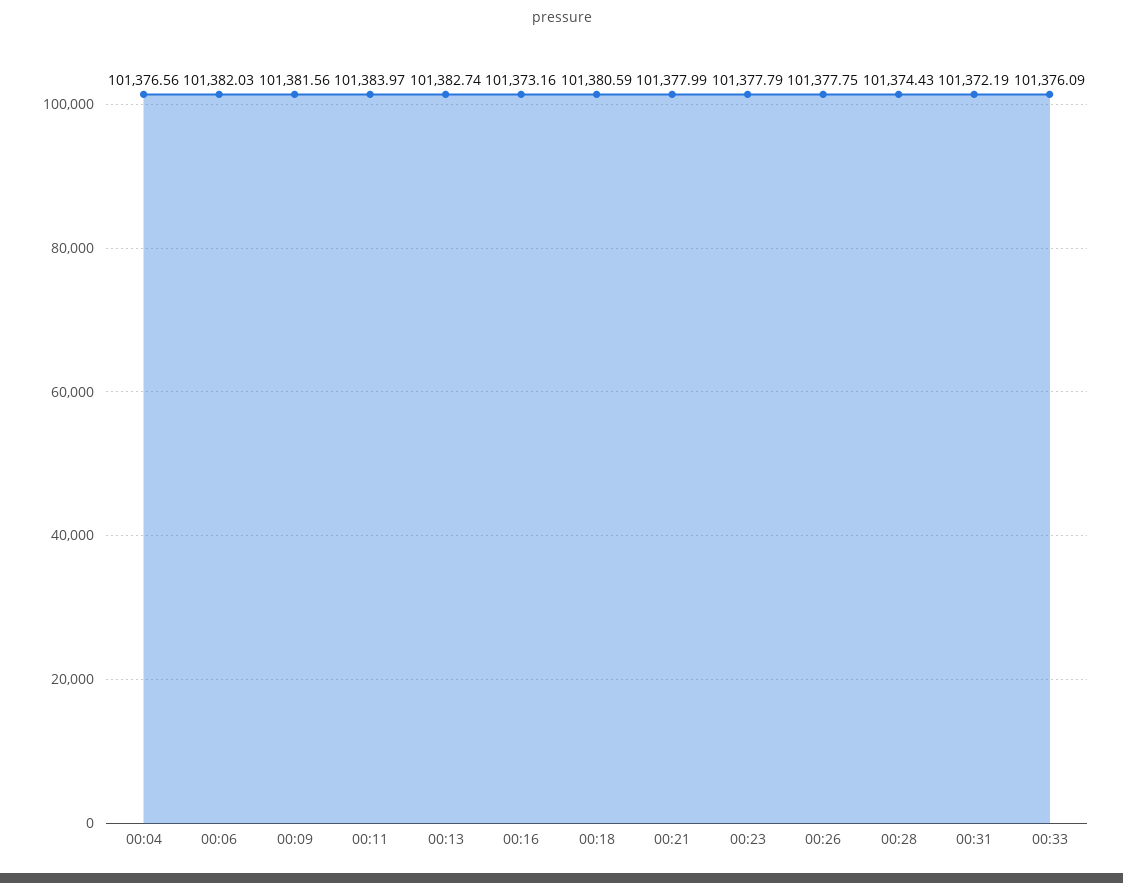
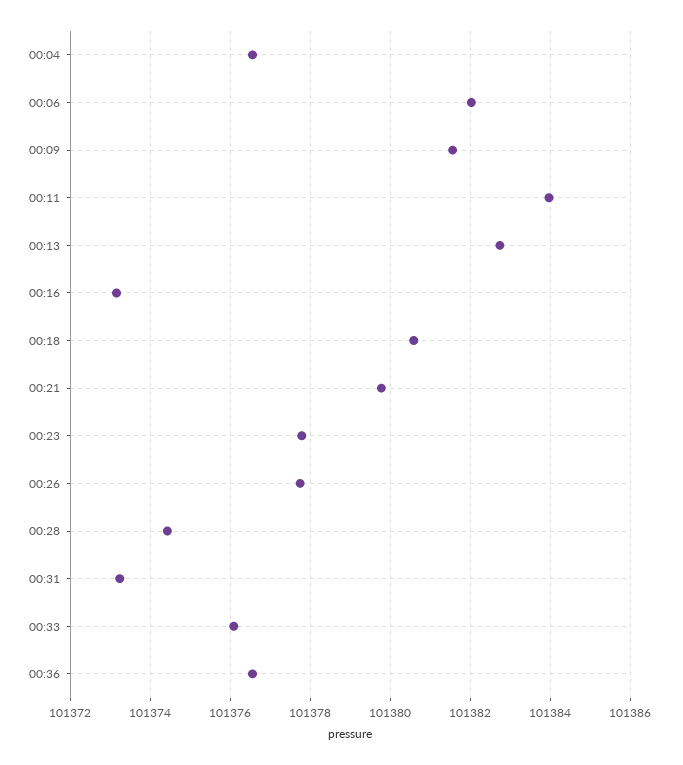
00:21: 101377.99 -> 101379.8
00:31: 101372.19 -> 101373.2
00:36: none -> 101376.6

